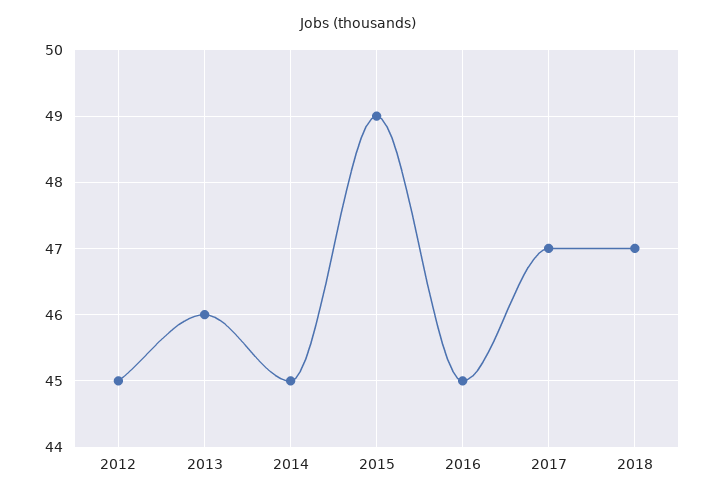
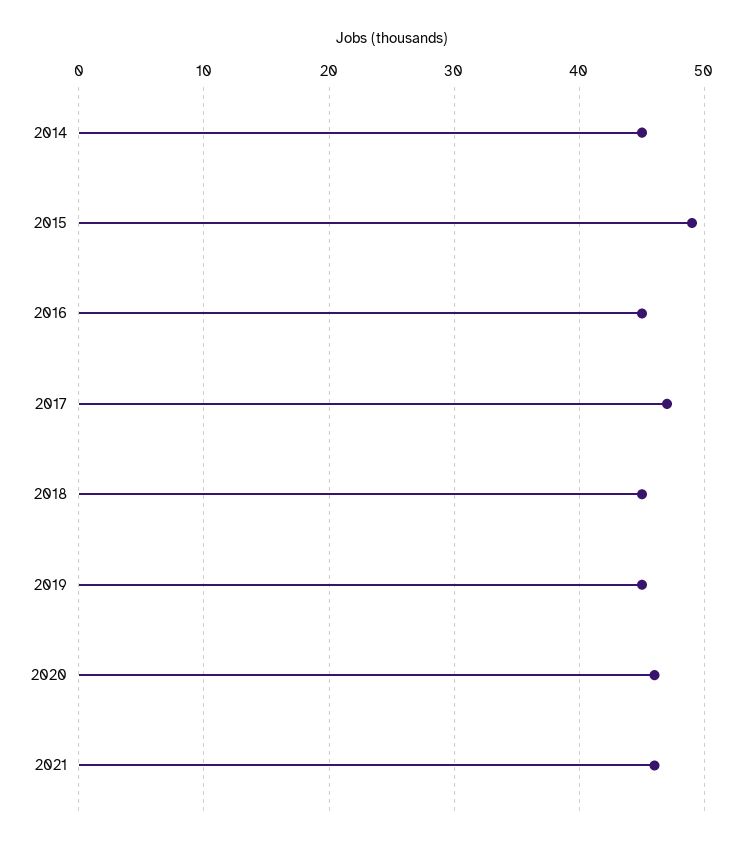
2012: 45 -> none
2013: 46 -> none
2018: 47 -> 45
2019: none -> 45
2020: none -> 46
2021: none -> 46

